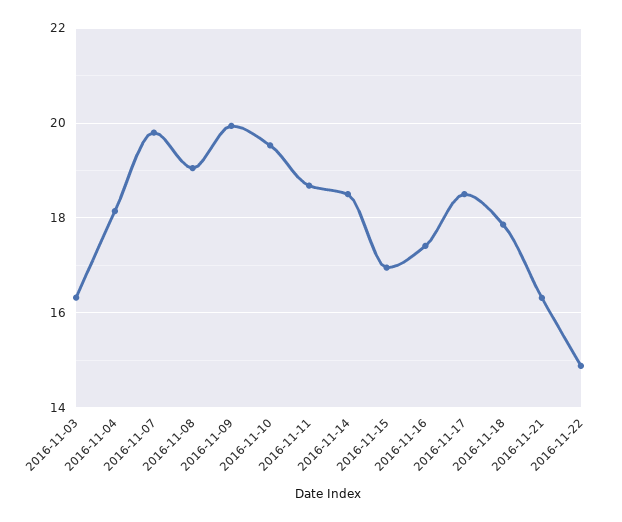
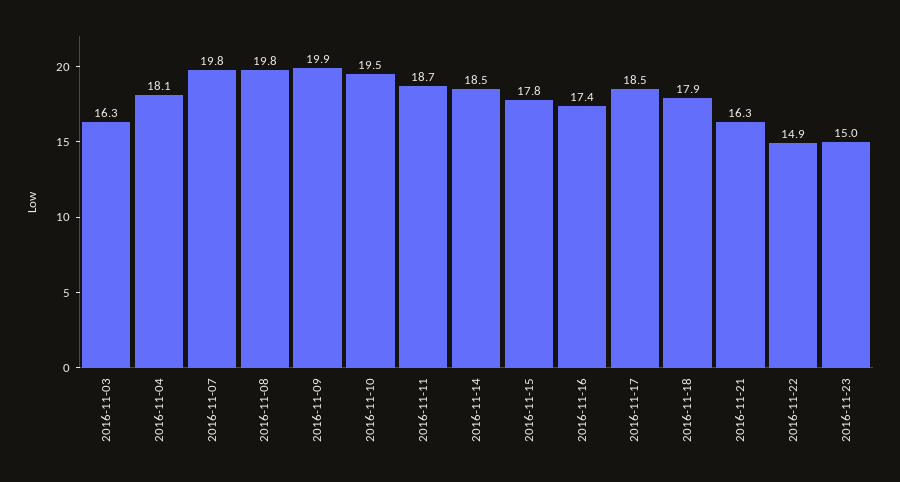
2016-11-08: 19 -> 19.8
2016-11-15: 17 -> 17.8
2016-11-23: none -> 15

